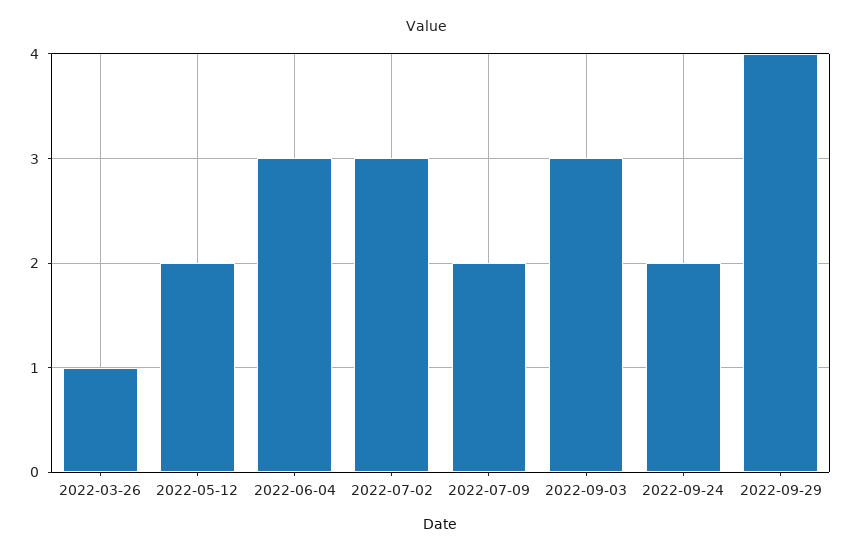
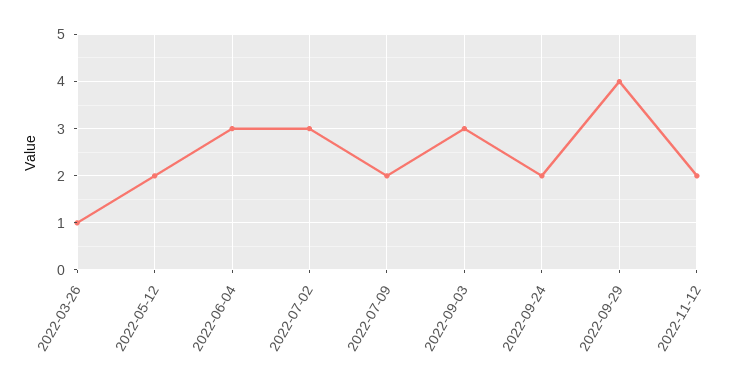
2022-11-12: none -> 2

